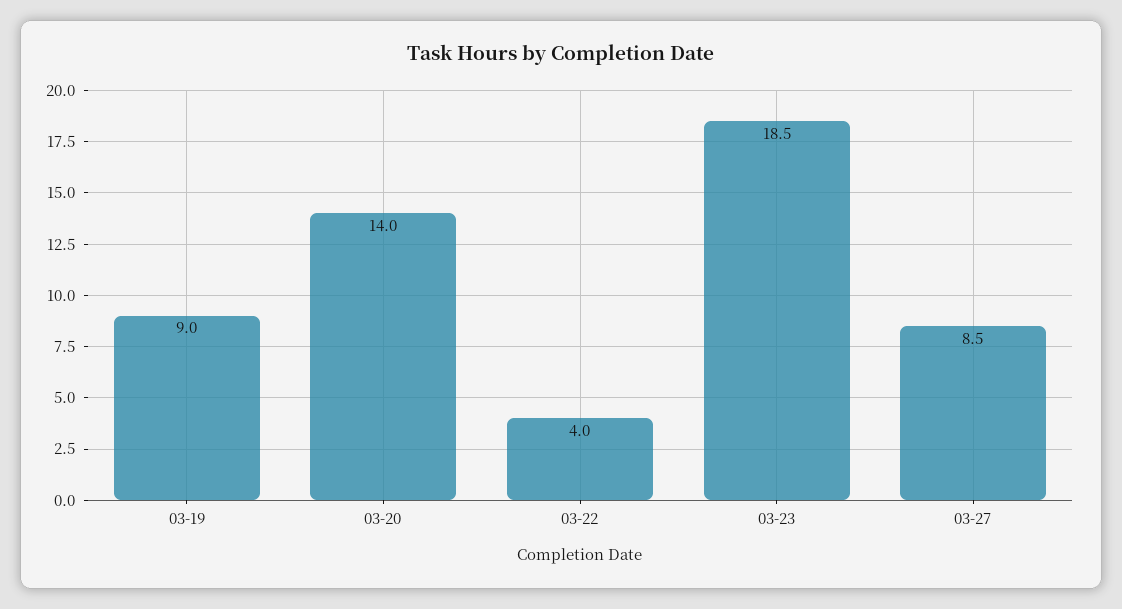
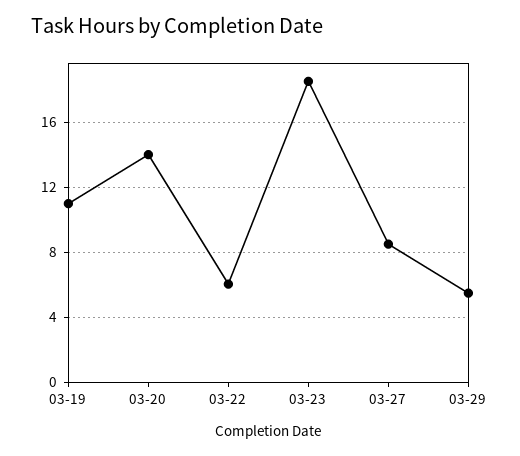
03-19: 9 -> 11
03-22: 4 -> 6
03-29: none -> 5.5

